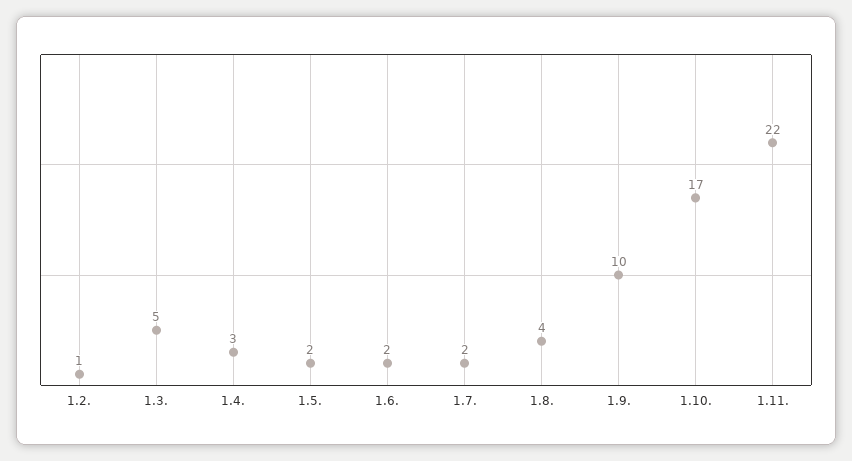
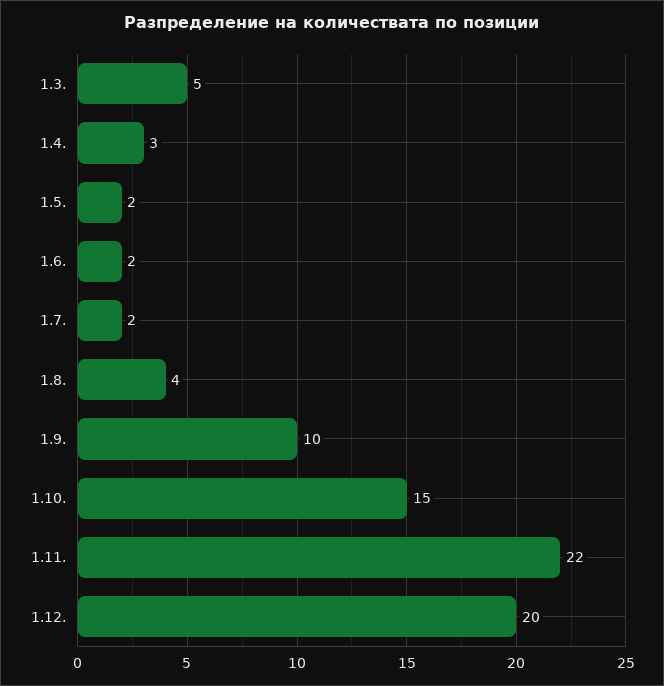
1.2.: 1 -> none
1.10.: 17 -> 15
1.12.: none -> 20

